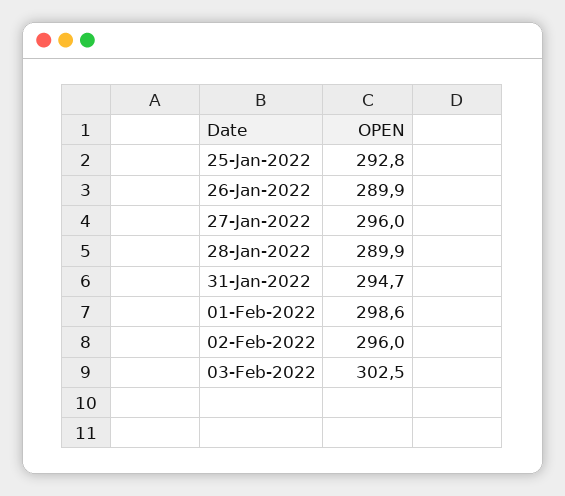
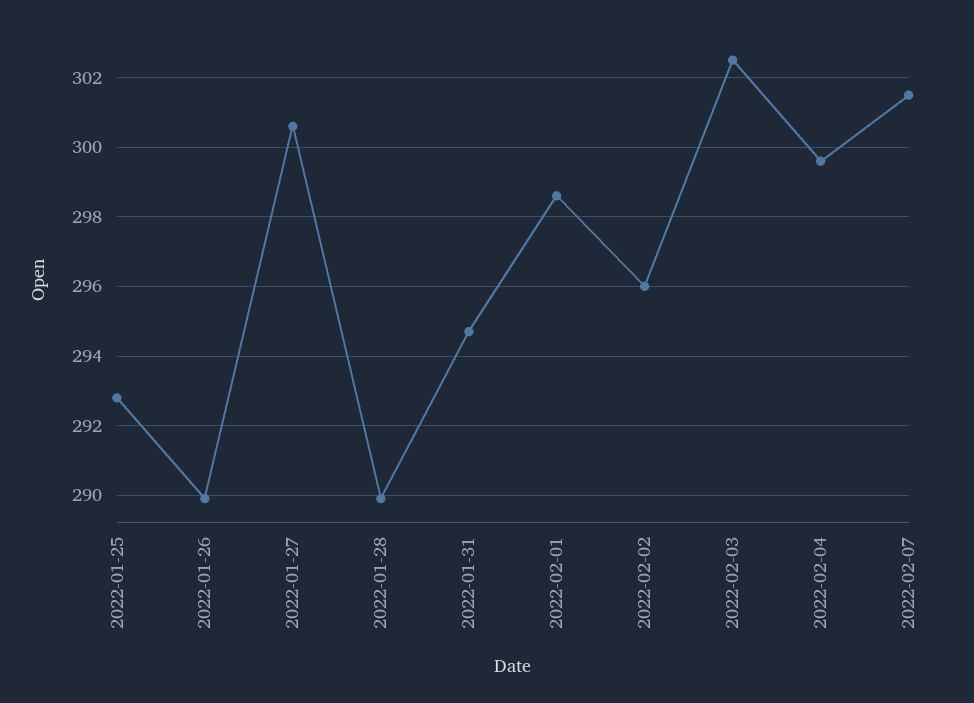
27-Jan-2022: 296 -> 300.5
2022-02-04: none -> 299.5
2022-02-07: none -> 301.5

